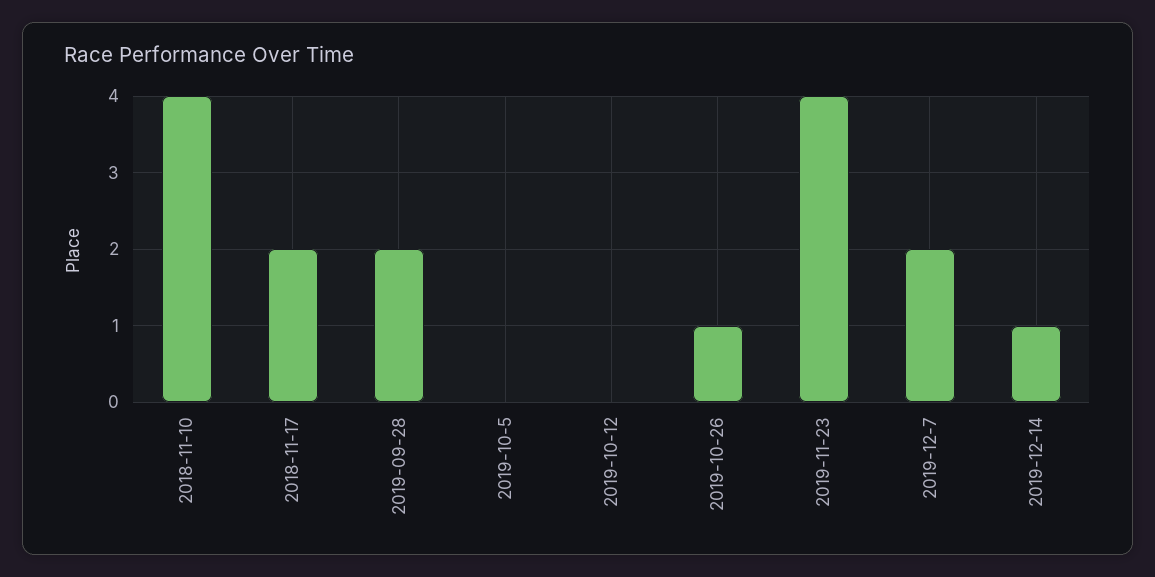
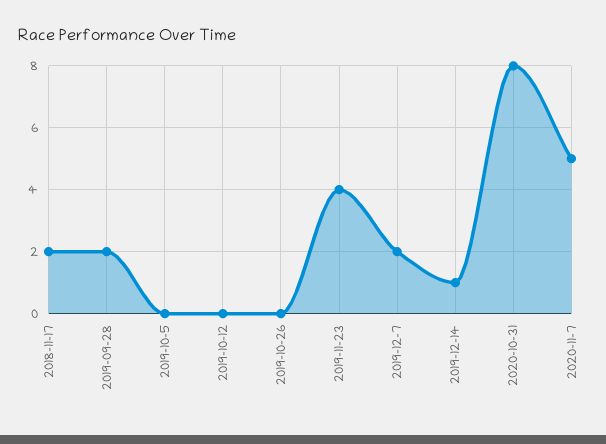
2018-11-10: 4 -> none
2019-10-26: 1 -> 0
2020-10-31: none -> 8
2020-11-7: none -> 5

